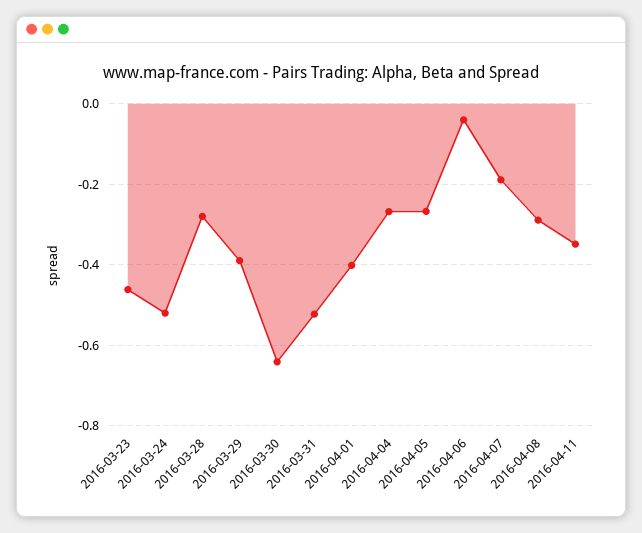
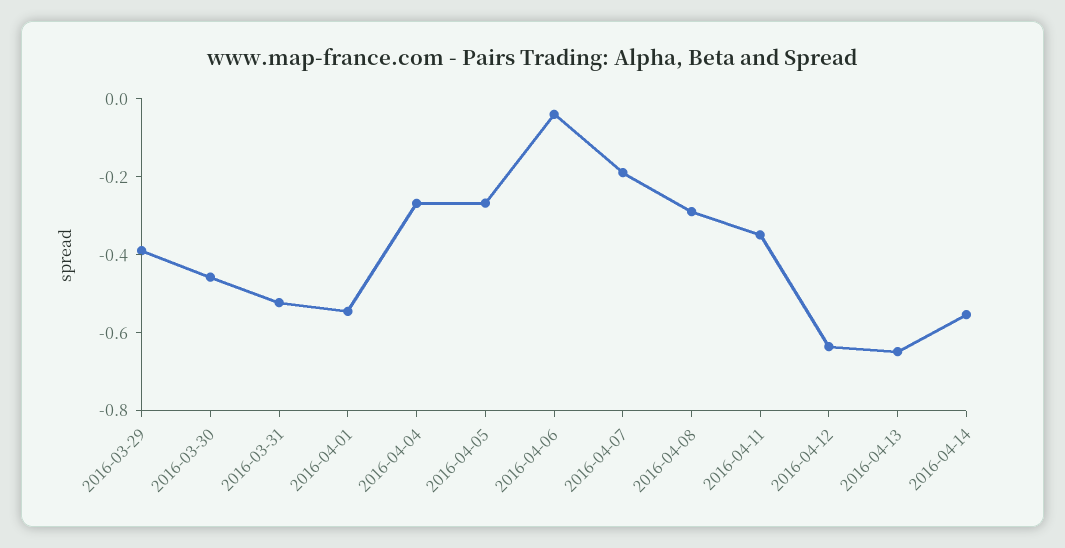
2016-03-23: -0.46 -> none
2016-03-24: -0.52 -> none
2016-03-28: -0.28 -> none
2016-03-30: -0.64 -> -0.45
2016-04-01: -0.4 -> -0.55
2016-04-12: none -> -0.65
2016-04-13: none -> -0.65
2016-04-14: none -> -0.55

